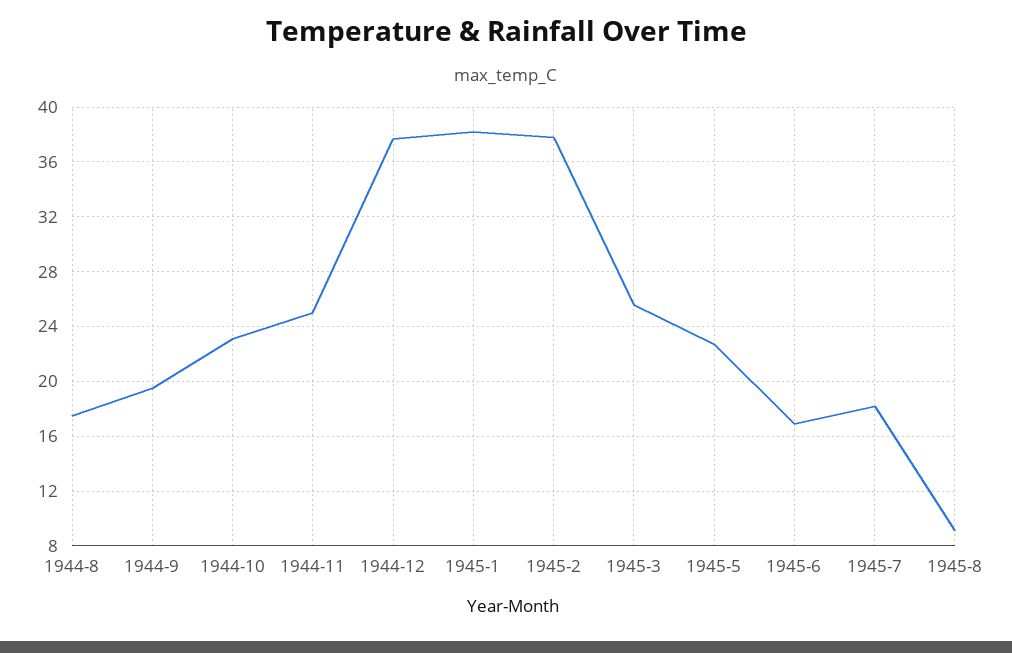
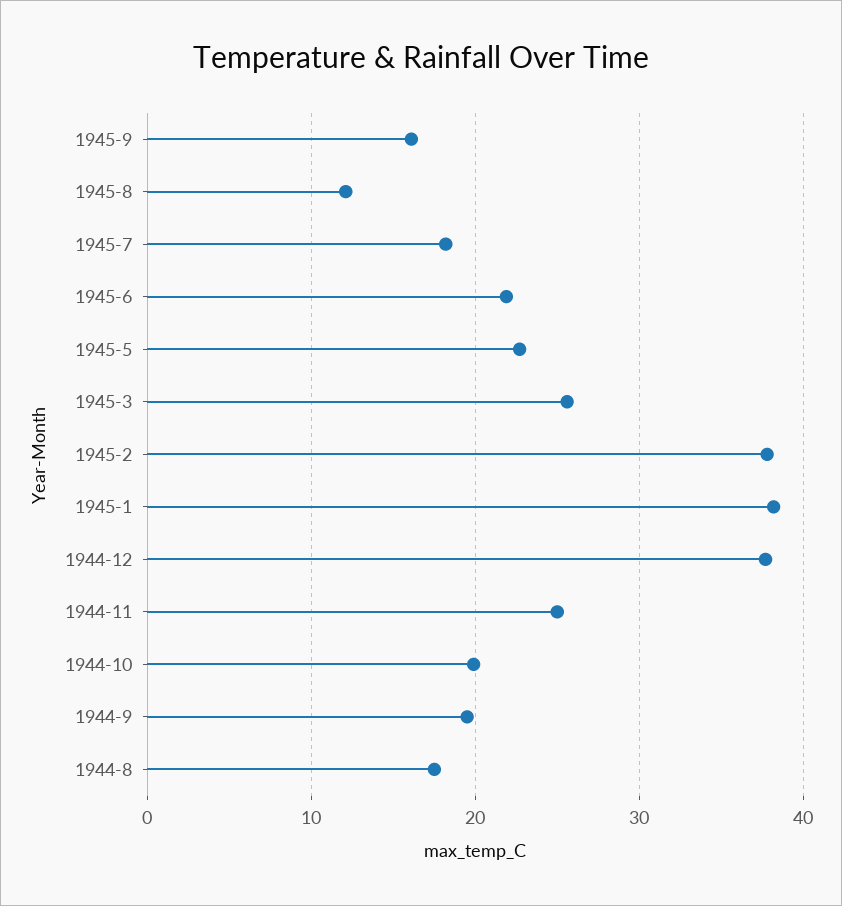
1944-10: 23 -> 20
1945-6: 17 -> 22
1945-8: 9 -> 12
1945-9: none -> 16

